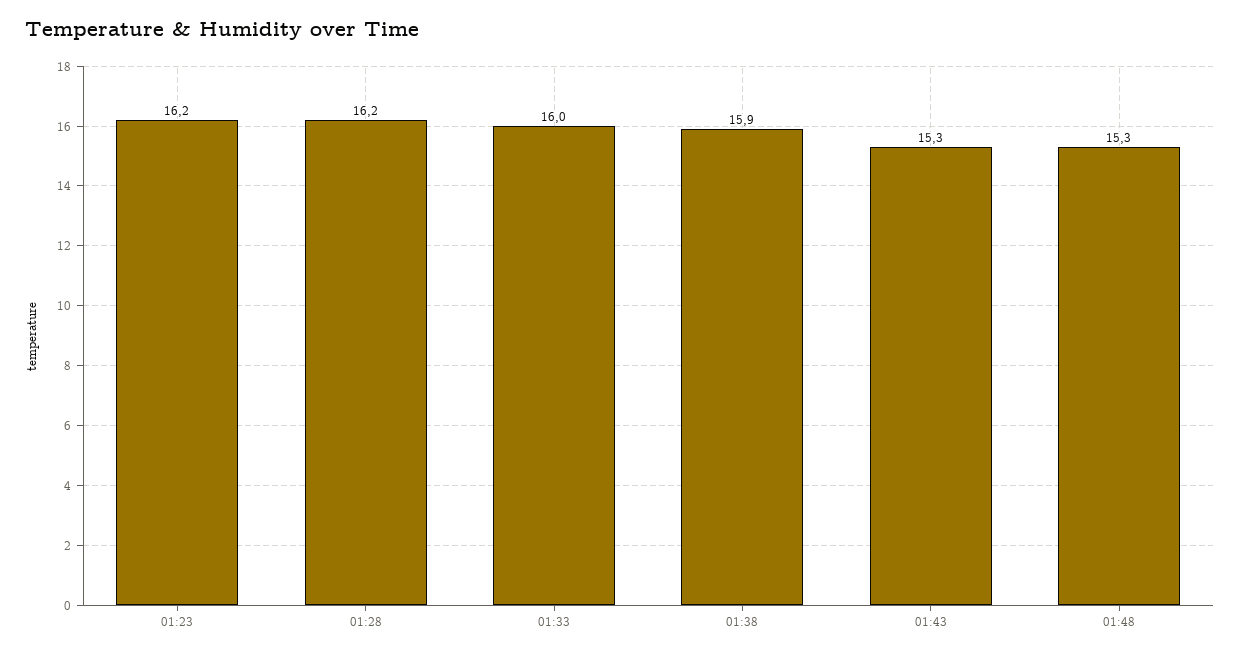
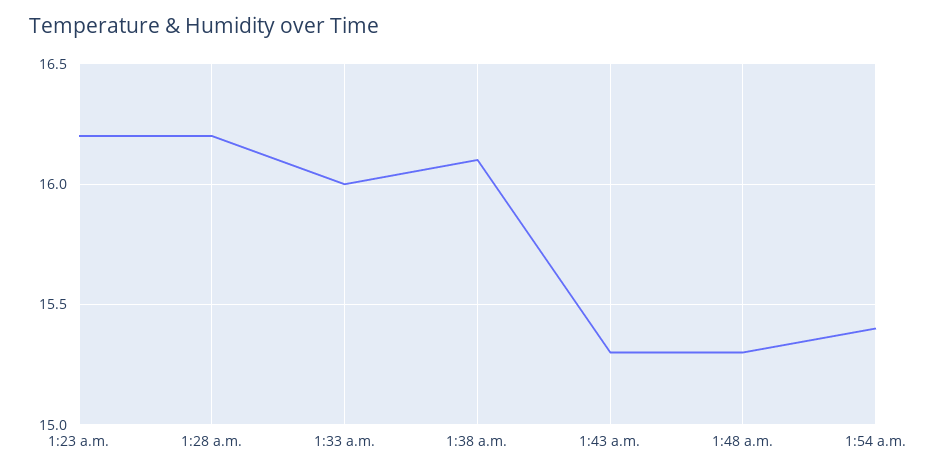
01:38: 15.9 -> 16.1
1:54 a.m.: none -> 15.4

